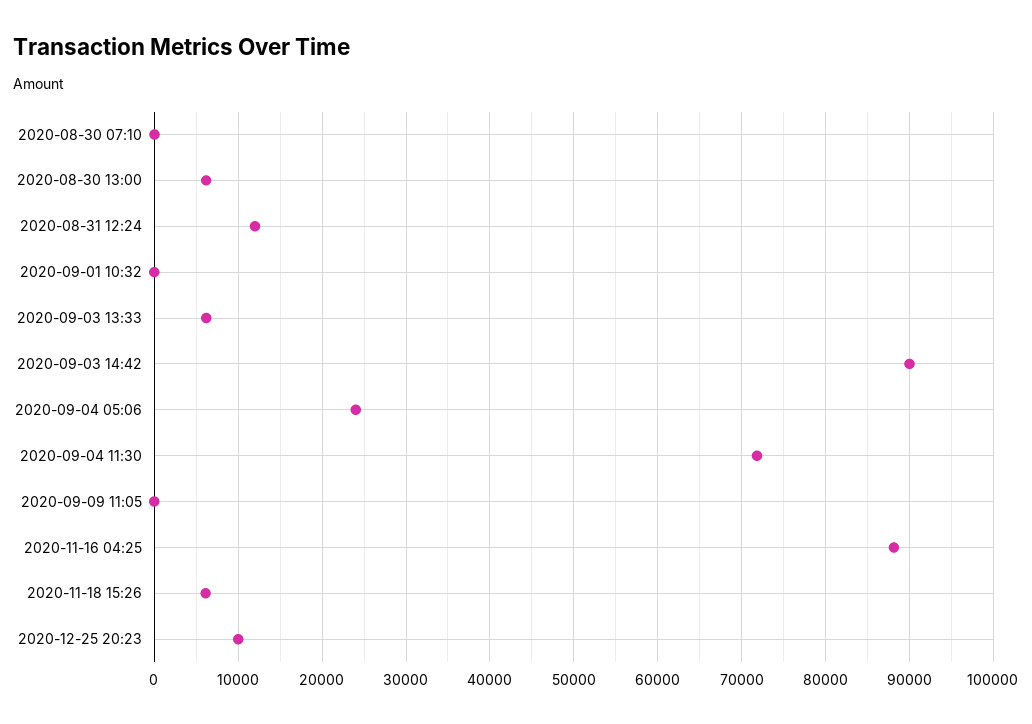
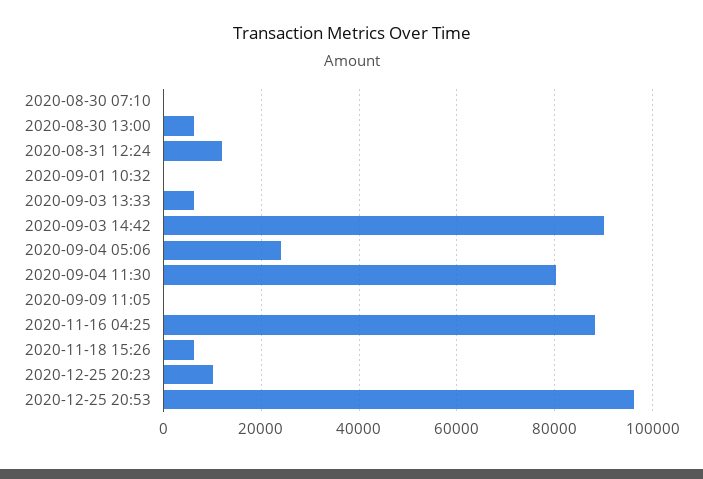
2020-09-04 11:30: 72000 -> 80000
2020-12-25 20:53: none -> 96000

